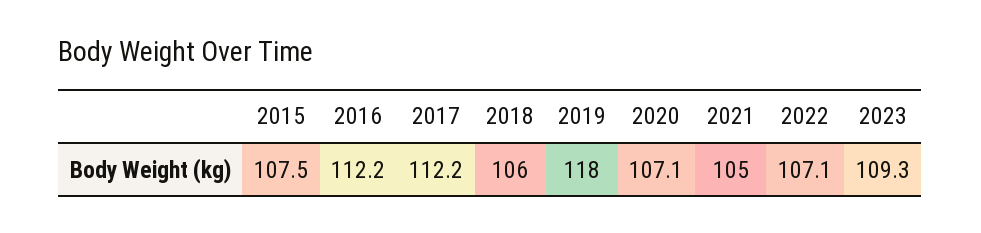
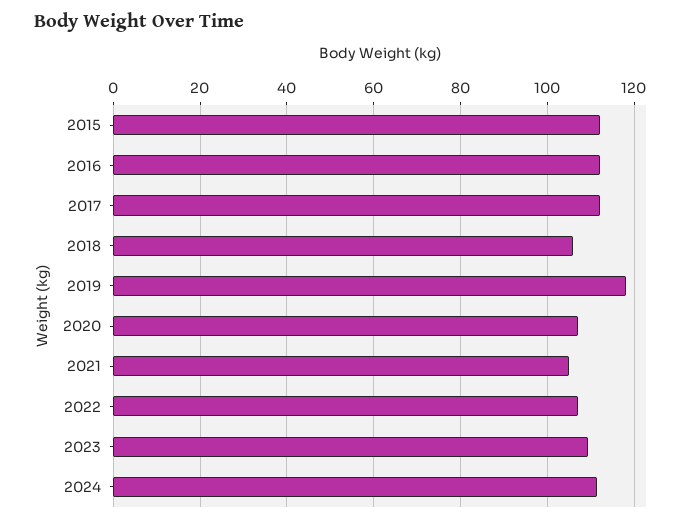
2015: 107.5 -> 112
2024: none -> 112

